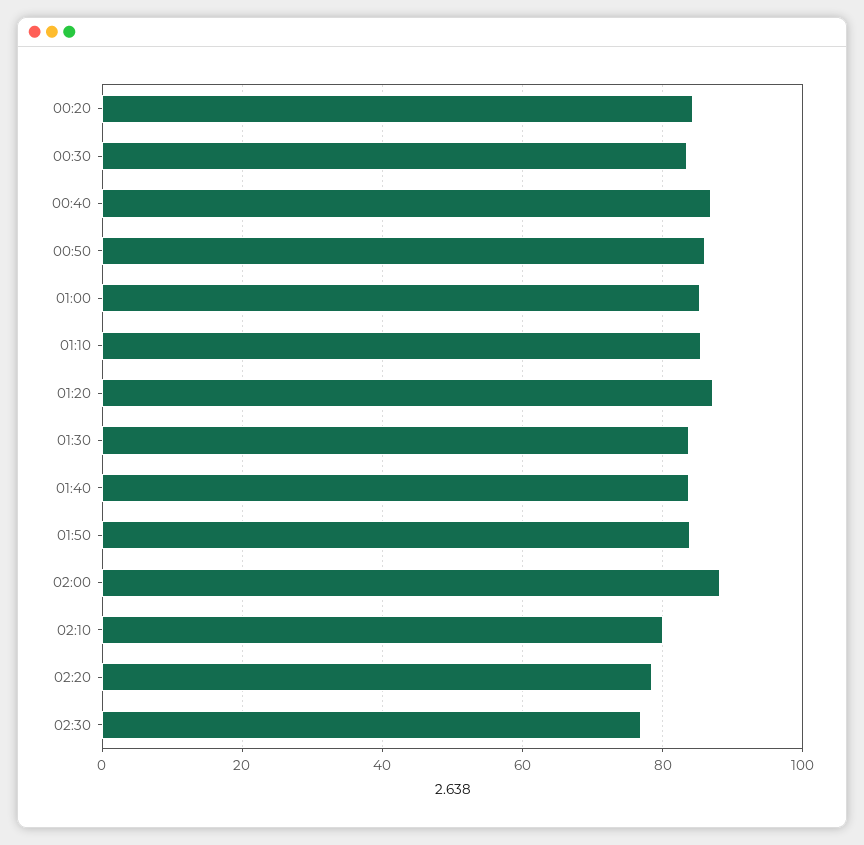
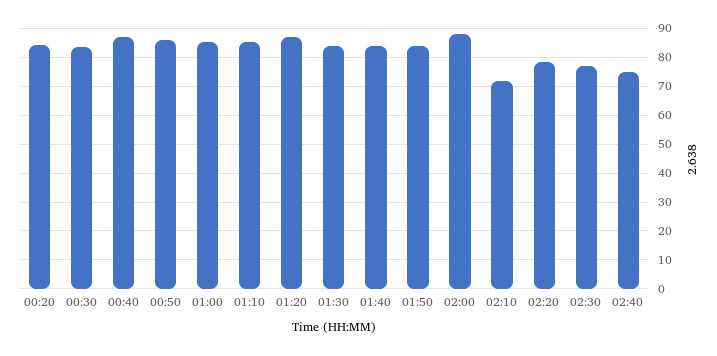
02:10: 80 -> 72.5
02:40: none -> 75

